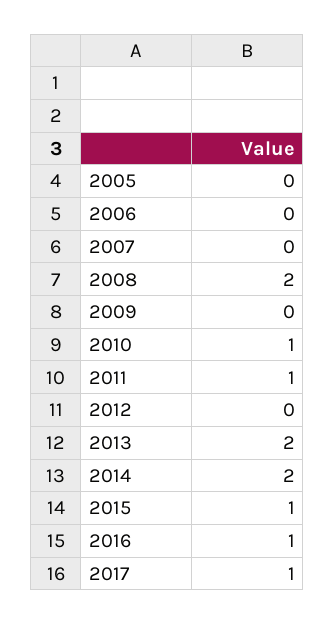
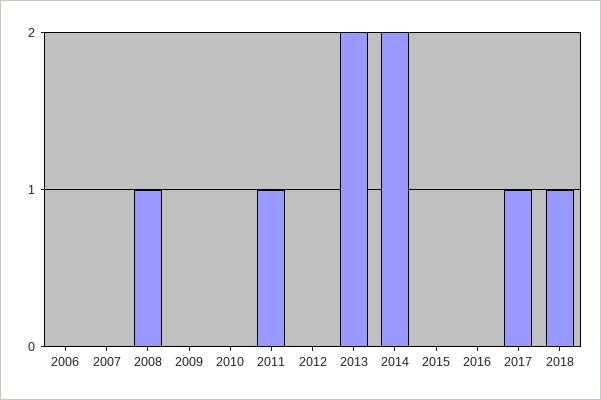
2005: 0 -> none
2008: 2 -> 1
2010: 1 -> 0
2015: 1 -> 0
2016: 1 -> 0
2018: none -> 1

